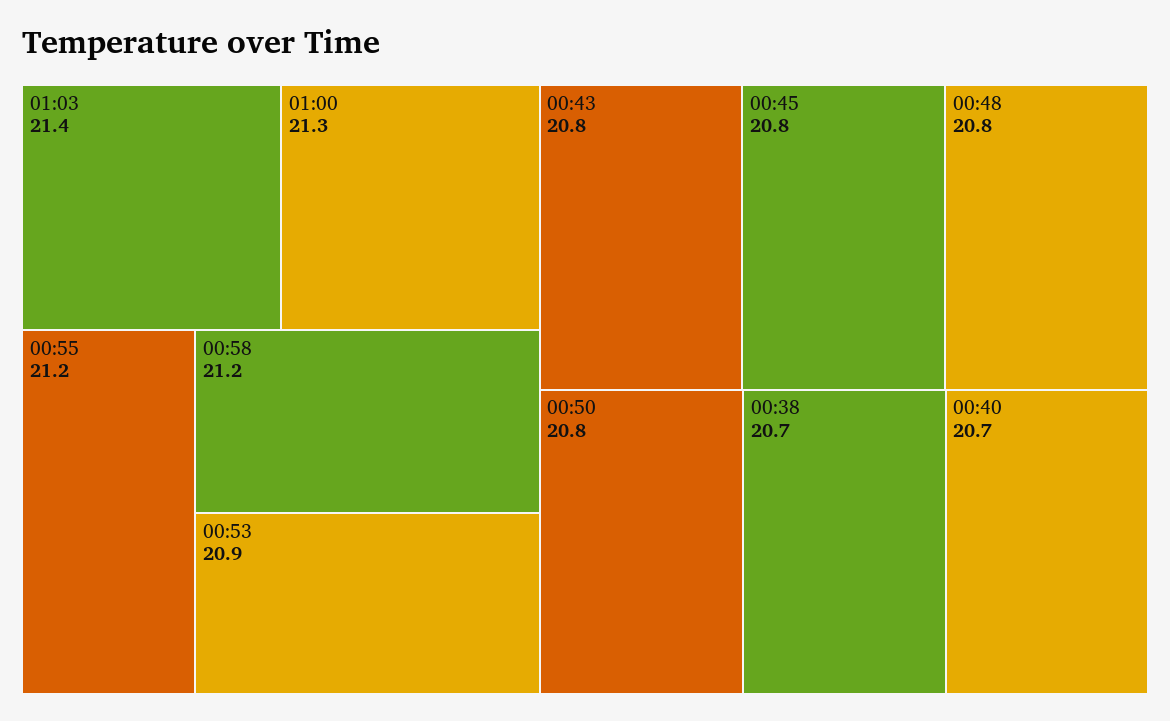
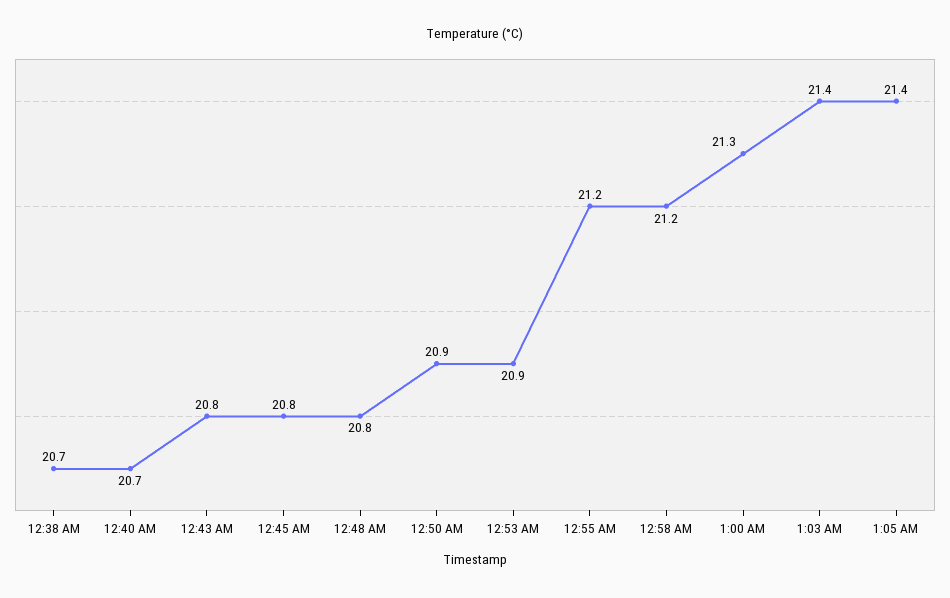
00:50: 20.8 -> 20.9
1:05 AM: none -> 21.4

